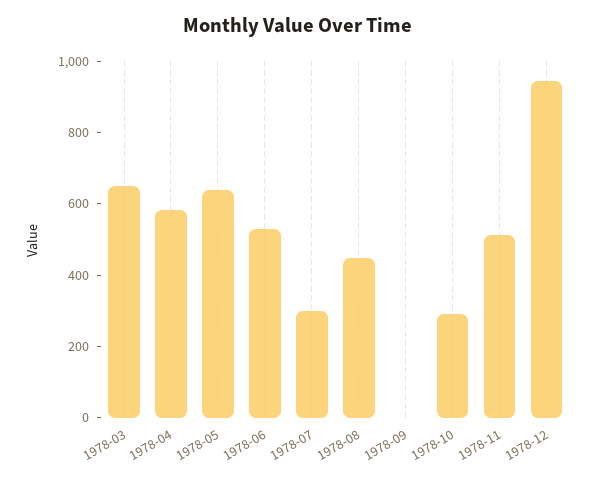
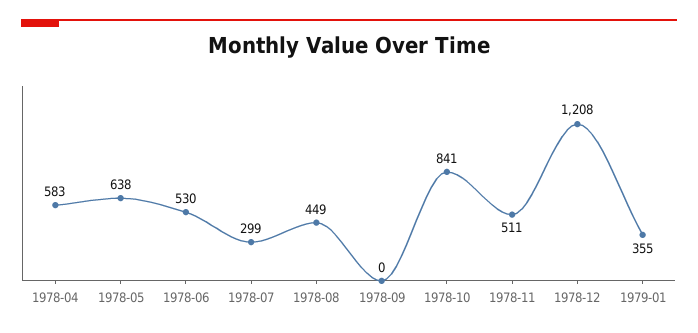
1978-03: 650 -> none
1978-10: 300 -> 841
1978-12: 950 -> 1208
1979-01: none -> 355

